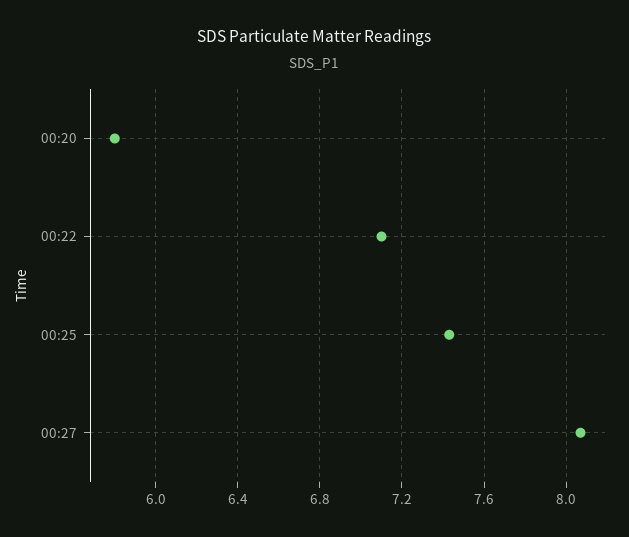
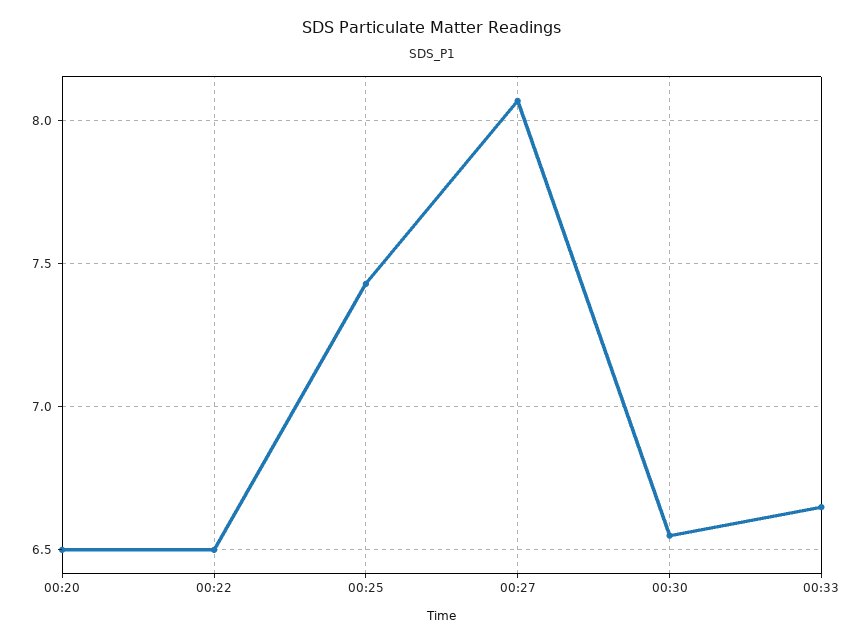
00:20: 5.8 -> 6.5
00:22: 7.1 -> 6.5
00:30: none -> 6.55
00:33: none -> 6.65

